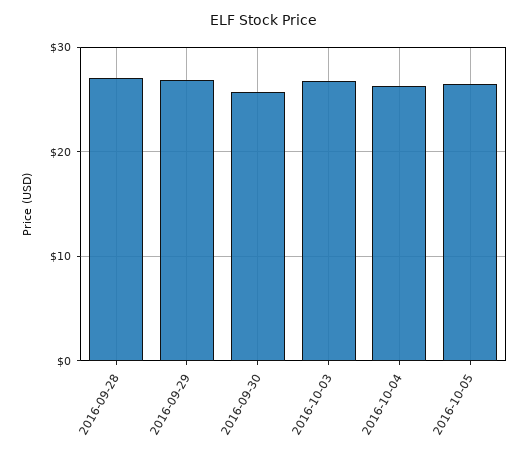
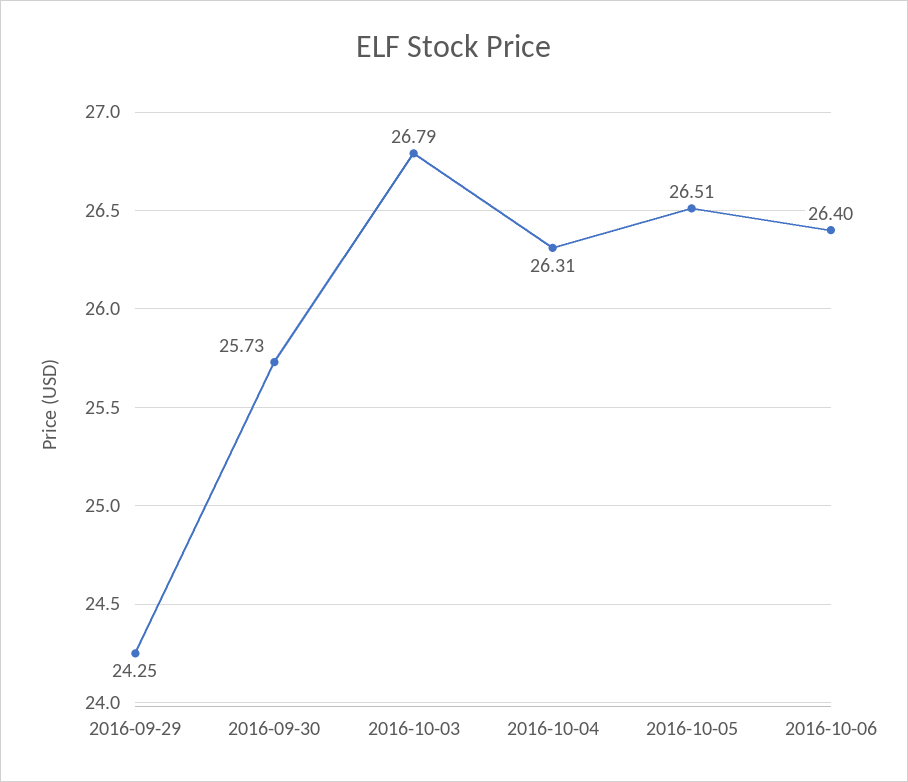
2016-09-28: 27 -> none
2016-09-29: 27 -> 24.25
2016-10-06: none -> 26.4

